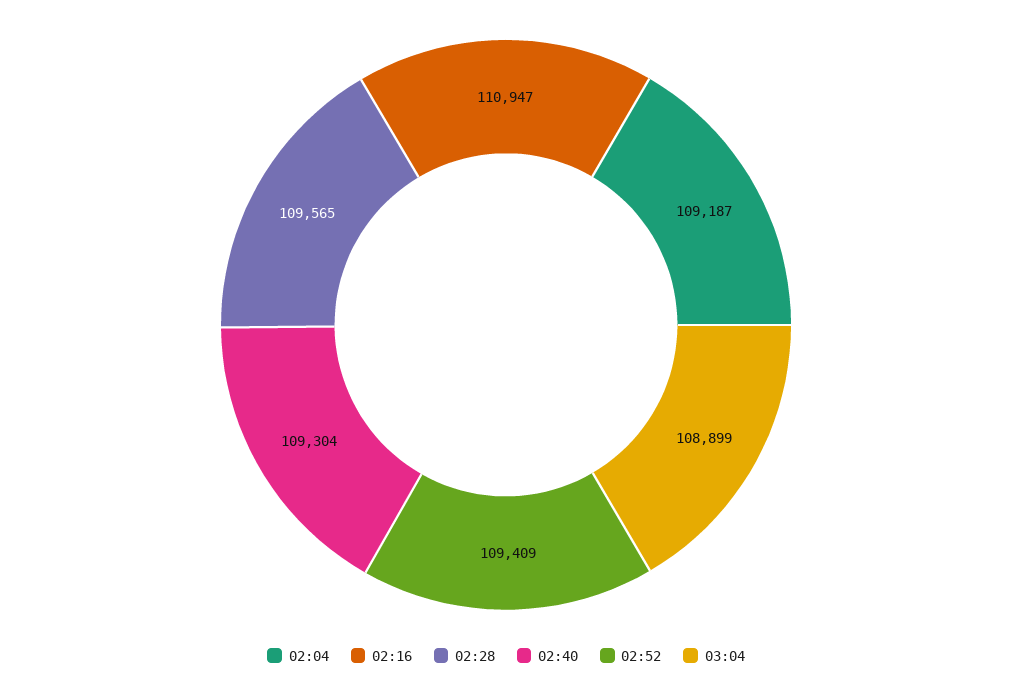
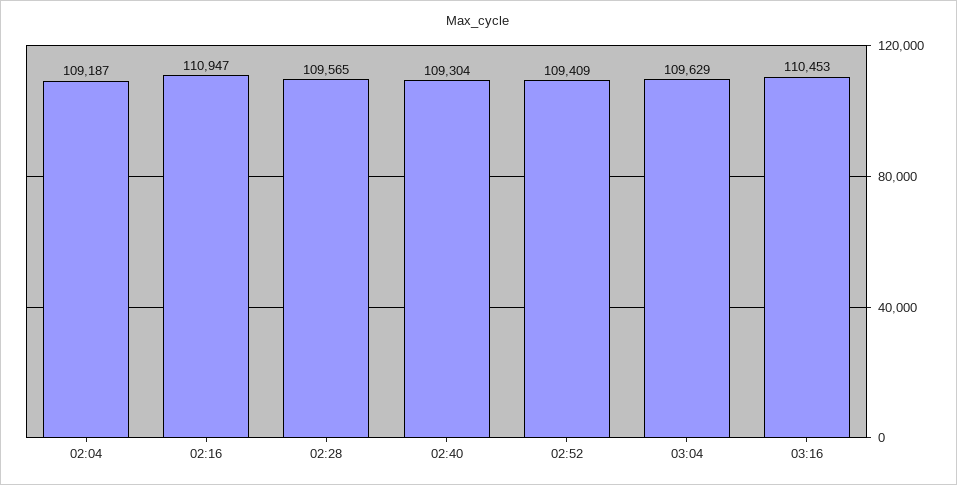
03:04: 108899 -> 109629
03:16: none -> 110453

